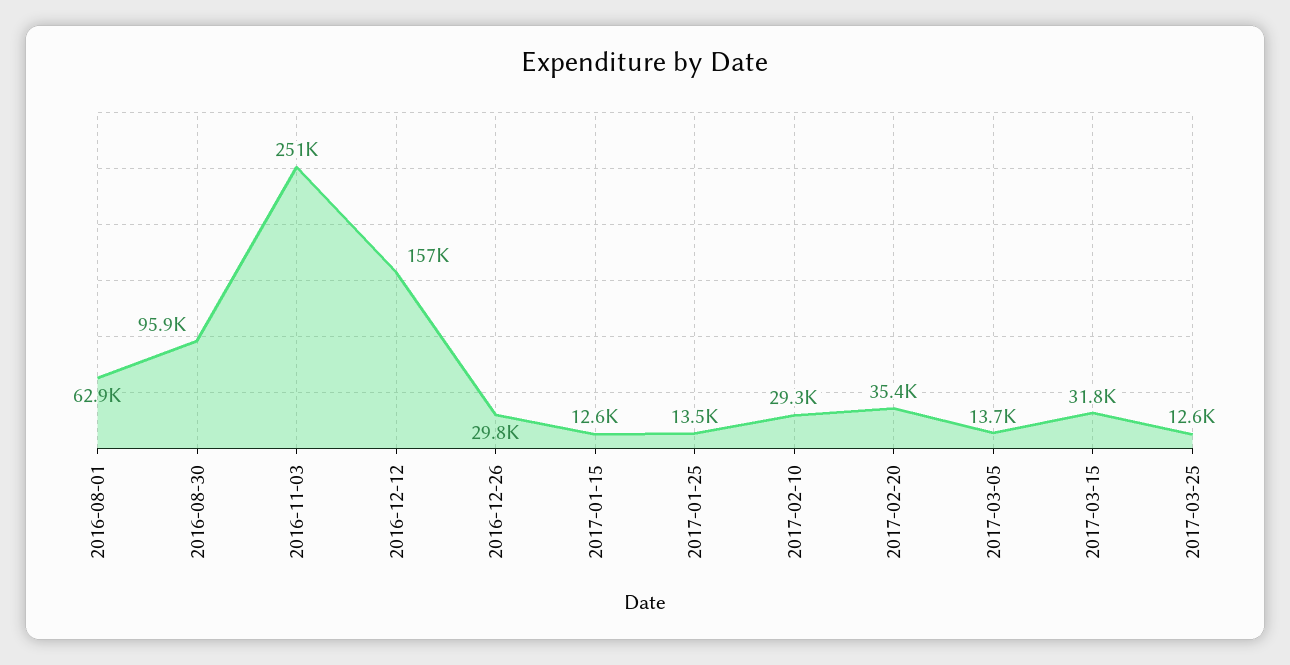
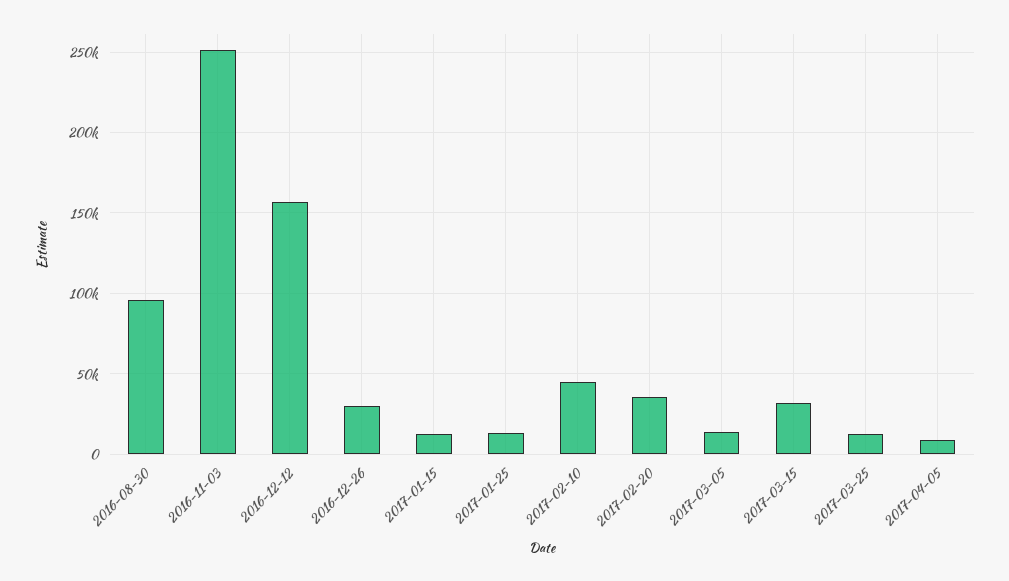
2016-08-01: 62900 -> none
2017-02-10: 29300 -> 45000
2017-04-05: none -> 10000

